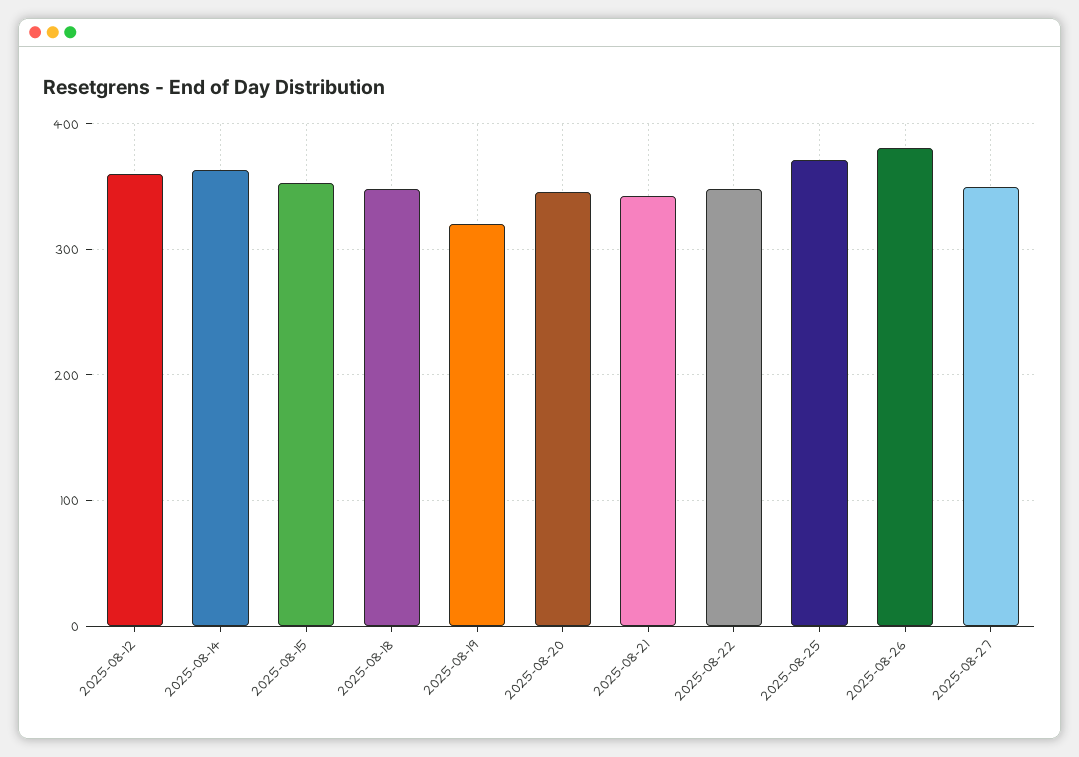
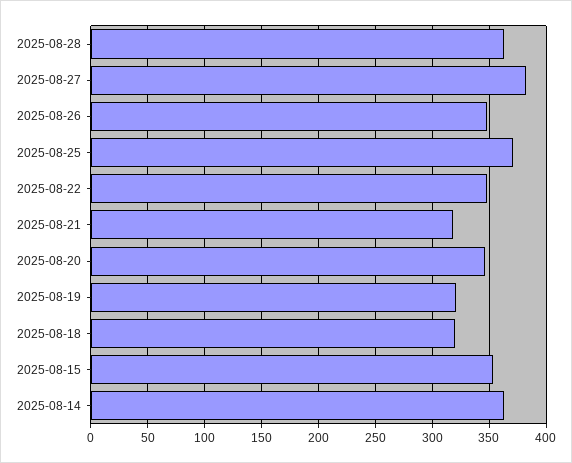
2025-08-12: 360 -> none
2025-08-18: 350 -> 320
2025-08-21: 340 -> 320
2025-08-26: 380 -> 350
2025-08-27: 350 -> 380
2025-08-28: none -> 360

